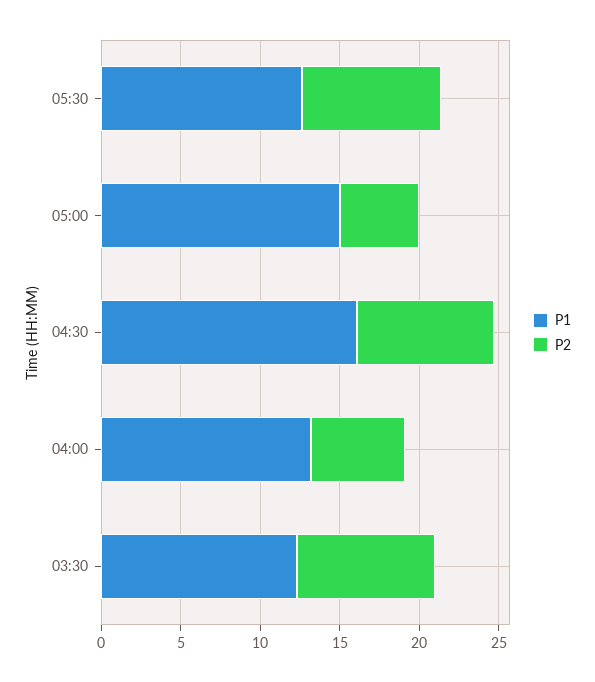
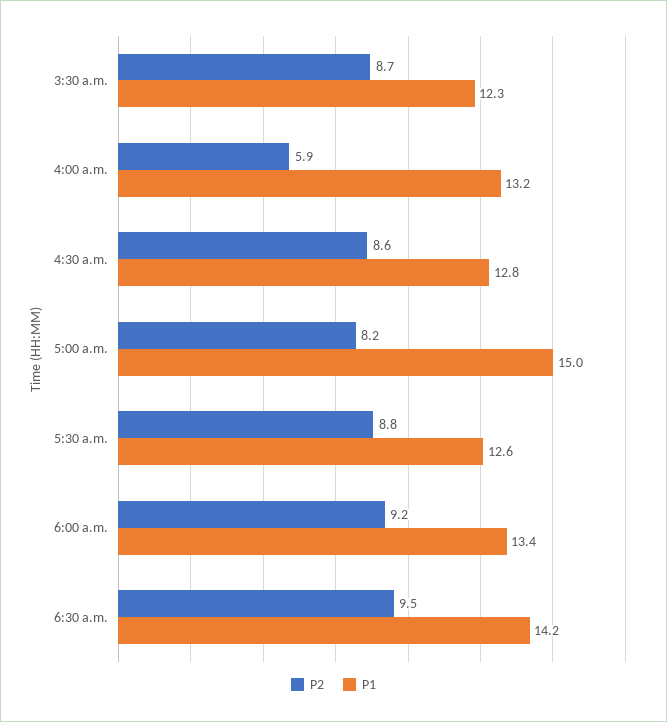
P2, 05:00: 5 -> 8.2
P1, 04:30: 16 -> 12.8
P2, 6:00 a.m.: none -> 9.2
P1, 6:00 a.m.: none -> 13.4
P2, 6:30 a.m.: none -> 9.5
P1, 6:30 a.m.: none -> 14.2

